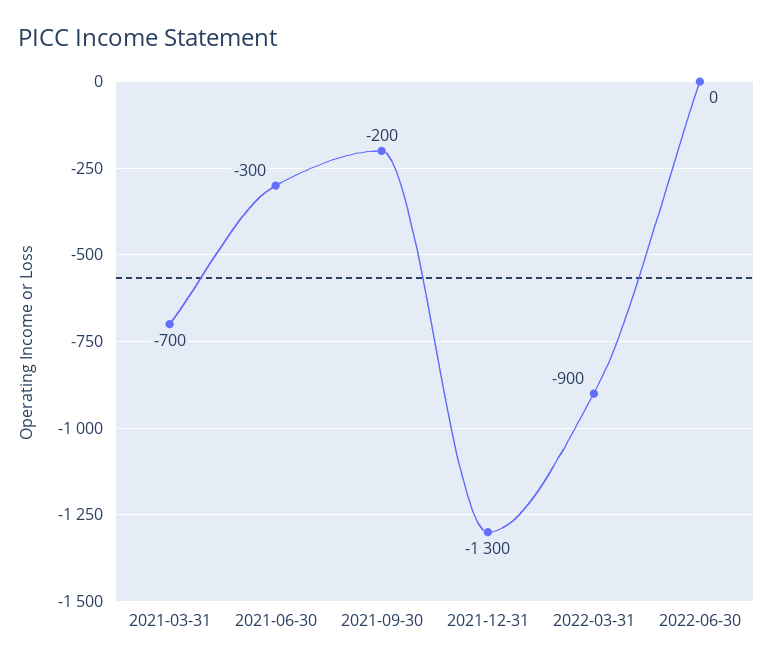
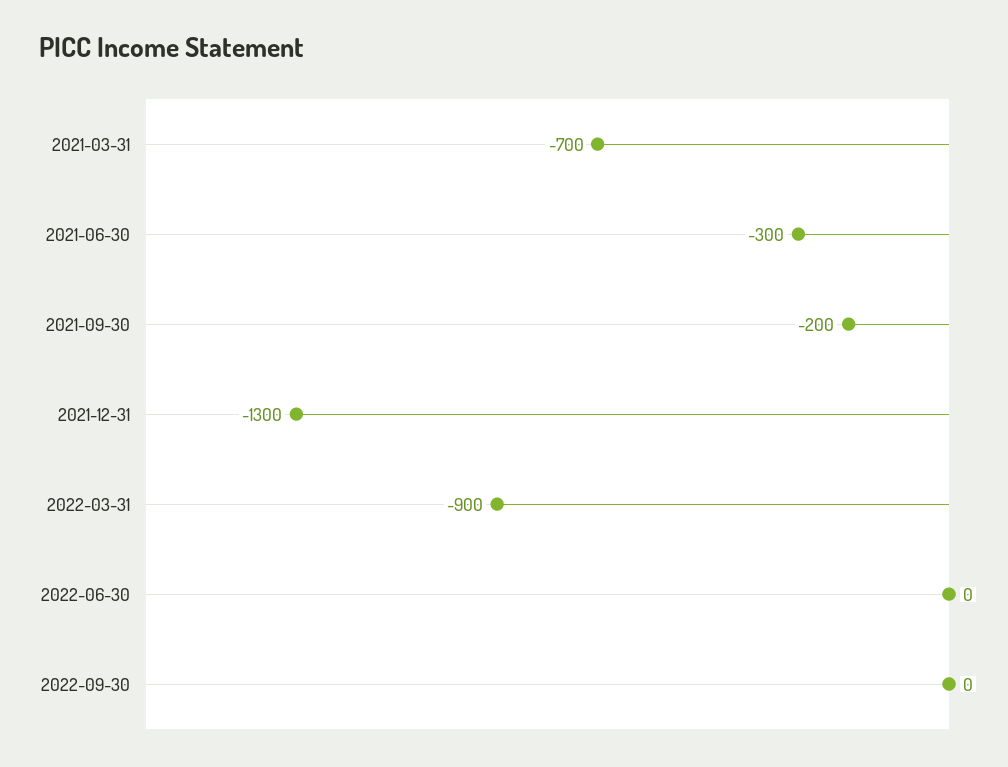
2022-09-30: none -> 0

